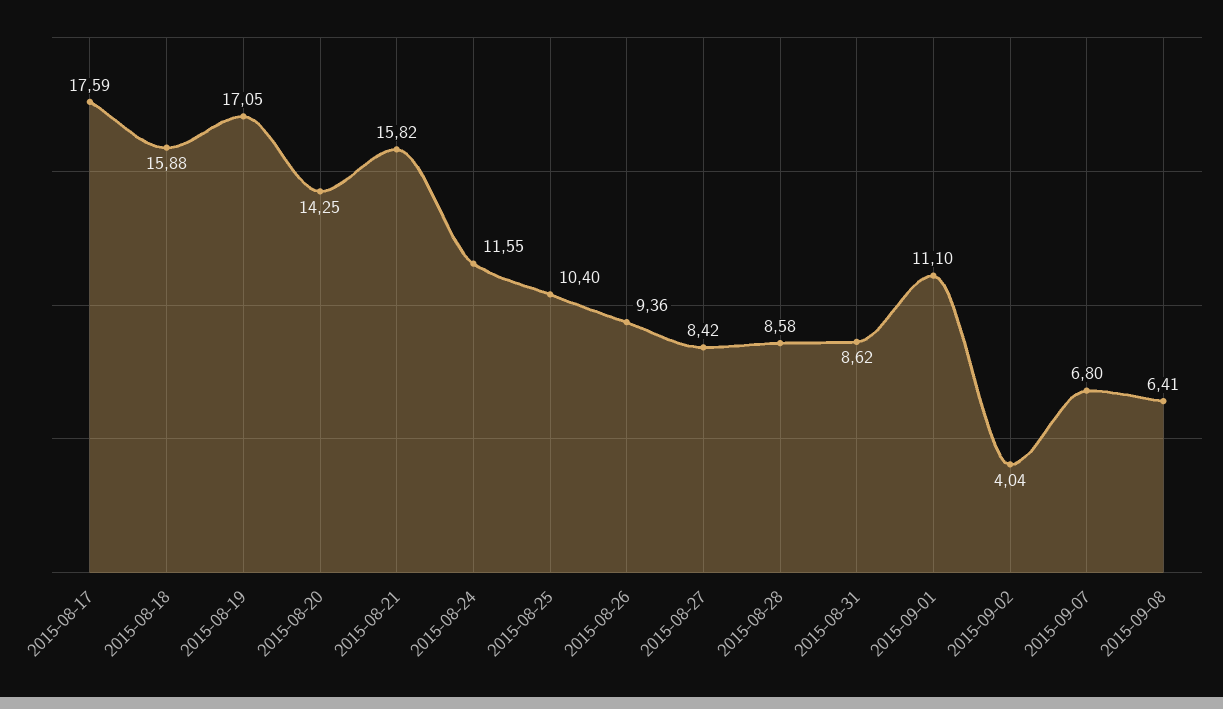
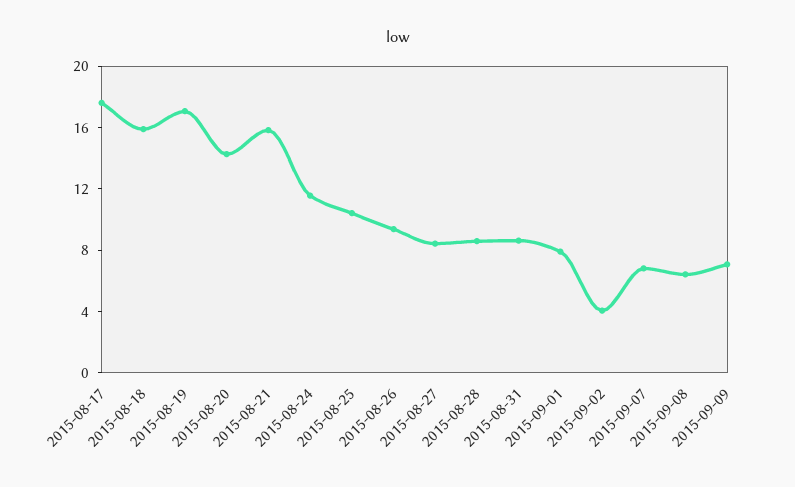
2015-09-01: 11.1 -> 8
2015-09-09: none -> 7

